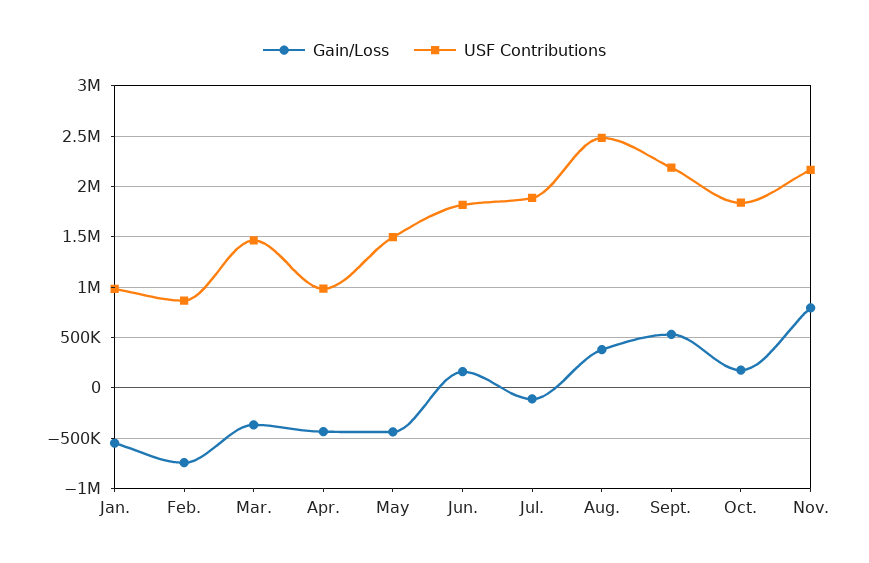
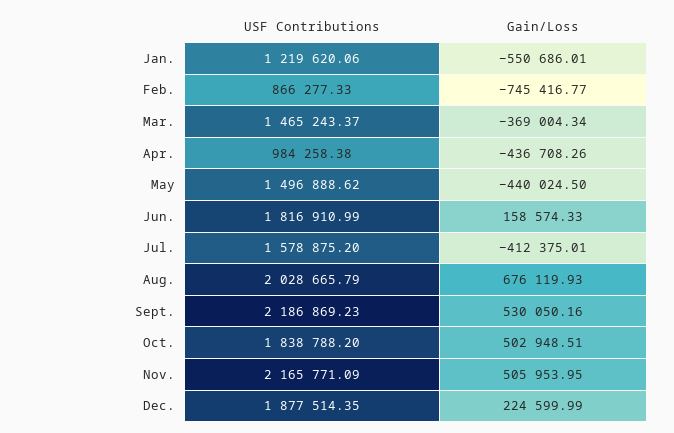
USF Contributions, Jan.: 1000000 -> 1219620.06
Gain/Loss, Jul.: -100000 -> -412375.01
USF Contributions, Jul.: 1900000 -> 1578875.2
Gain/Loss, Aug.: 400000 -> 676119.93
USF Contributions, Aug.: 2500000 -> 2028665.79
Gain/Loss, Oct.: 200000 -> 502948.51
Gain/Loss, Nov.: 800000 -> 505953.95
USF Contributions, Dec.: none -> 1877514.35
Gain/Loss, Dec.: none -> 224599.99

